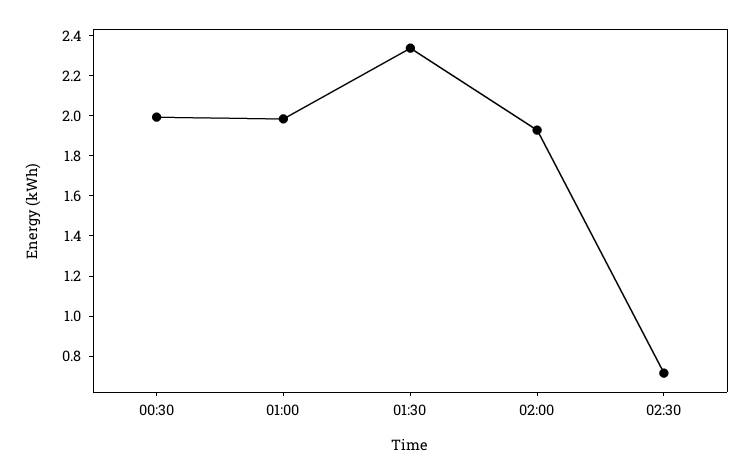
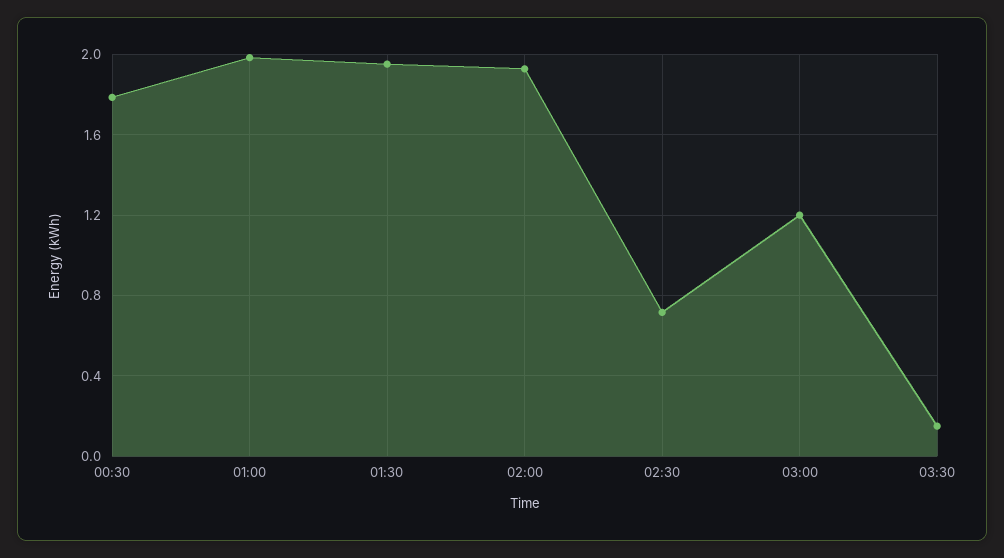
00:30: 2 -> 1.8
01:30: 2.35 -> 1.95
03:00: none -> 1.2
03:30: none -> 0.15

